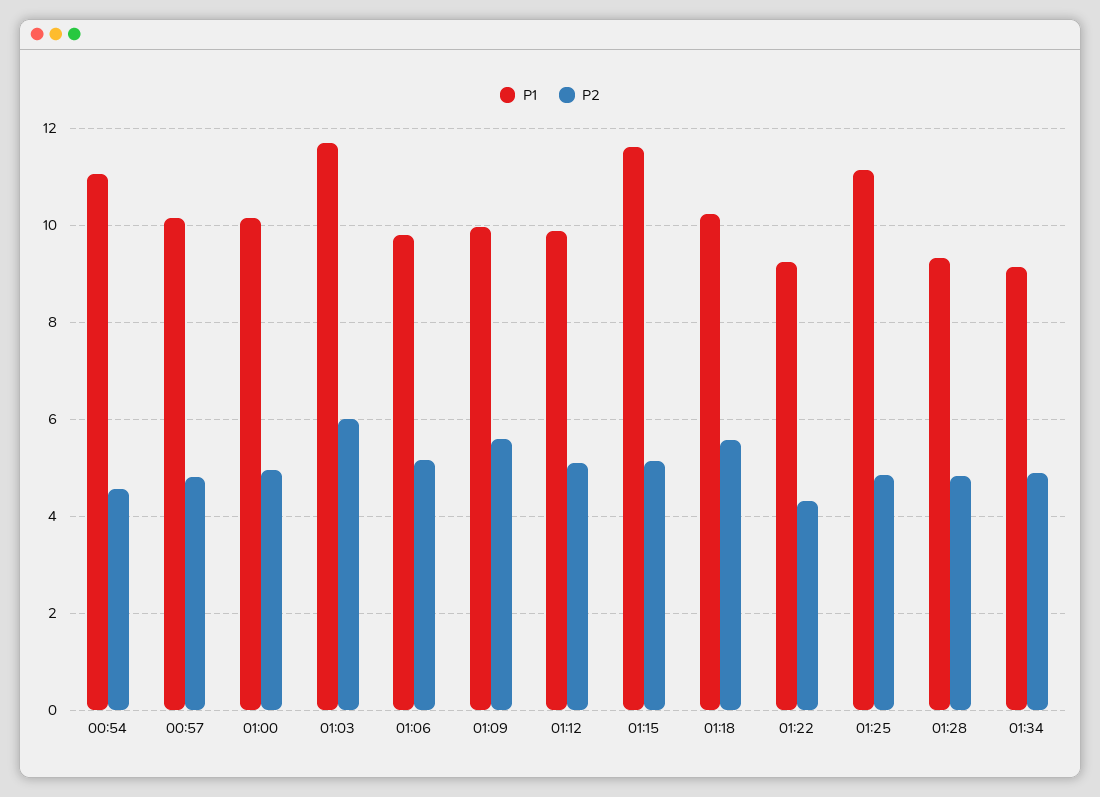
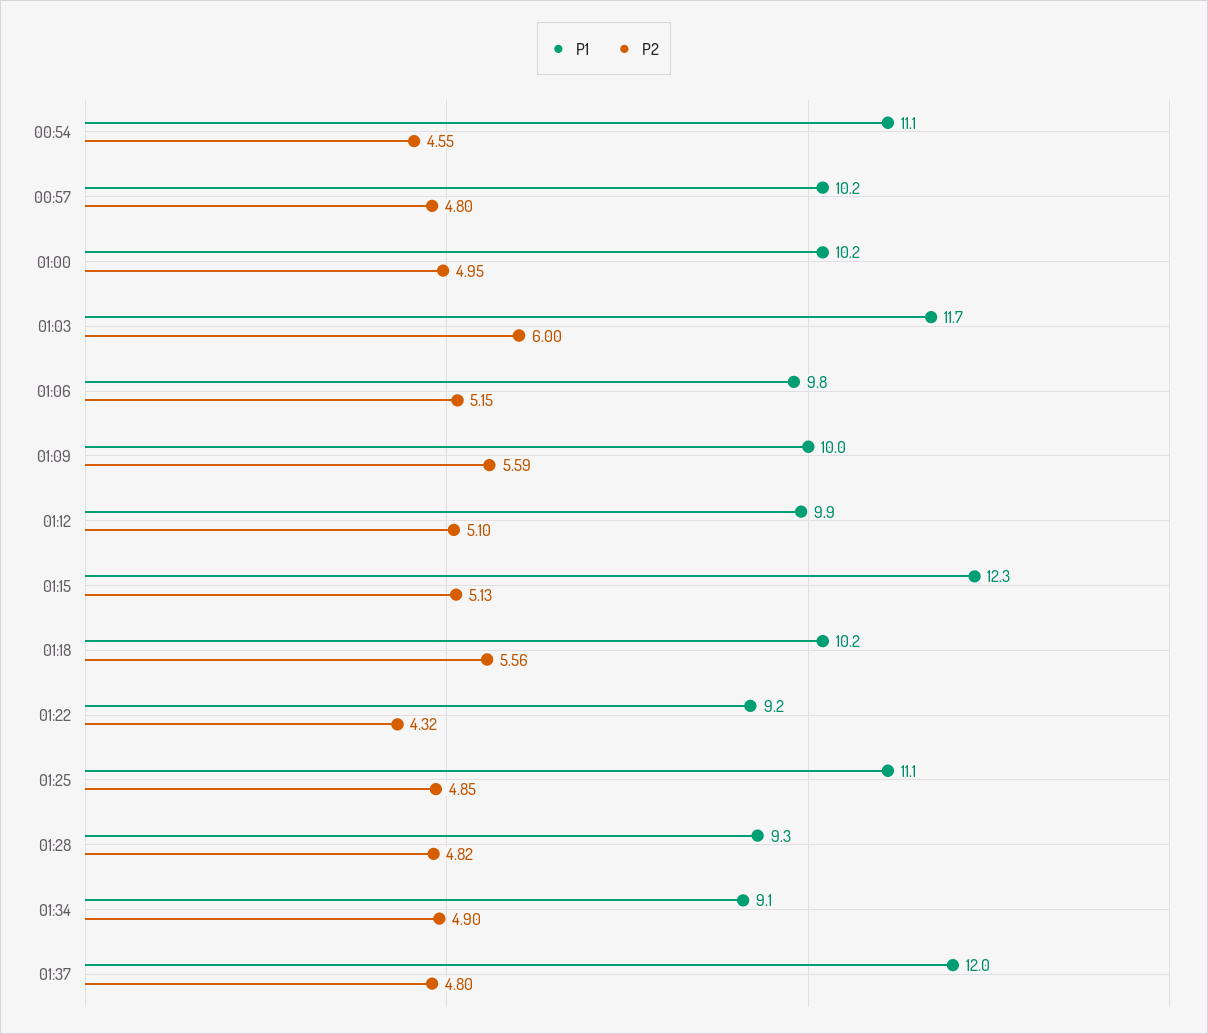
P1, 01:15: 11.6 -> 12.3
P1, 01:37: none -> 12
P2, 01:37: none -> 4.8

